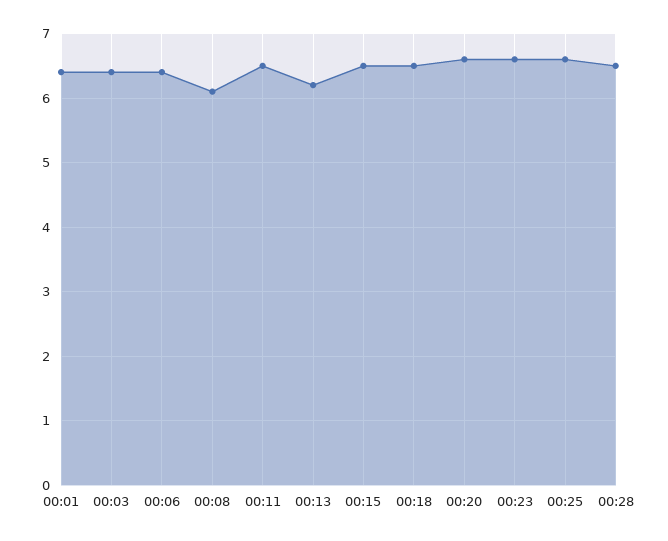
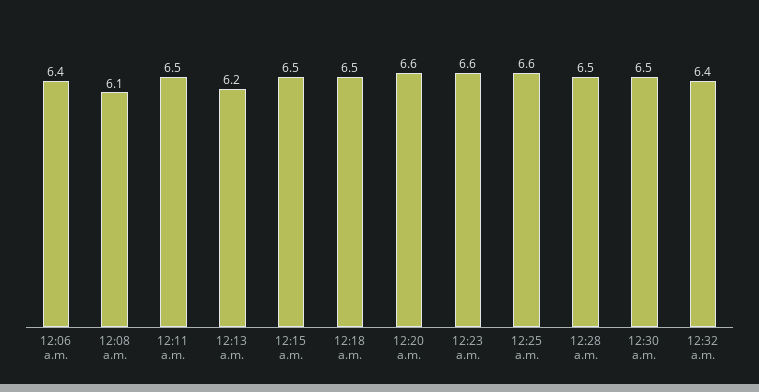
00:01: 6.4 -> none
00:03: 6.4 -> none
12:30 a.m.: none -> 6.5
12:32 a.m.: none -> 6.4

